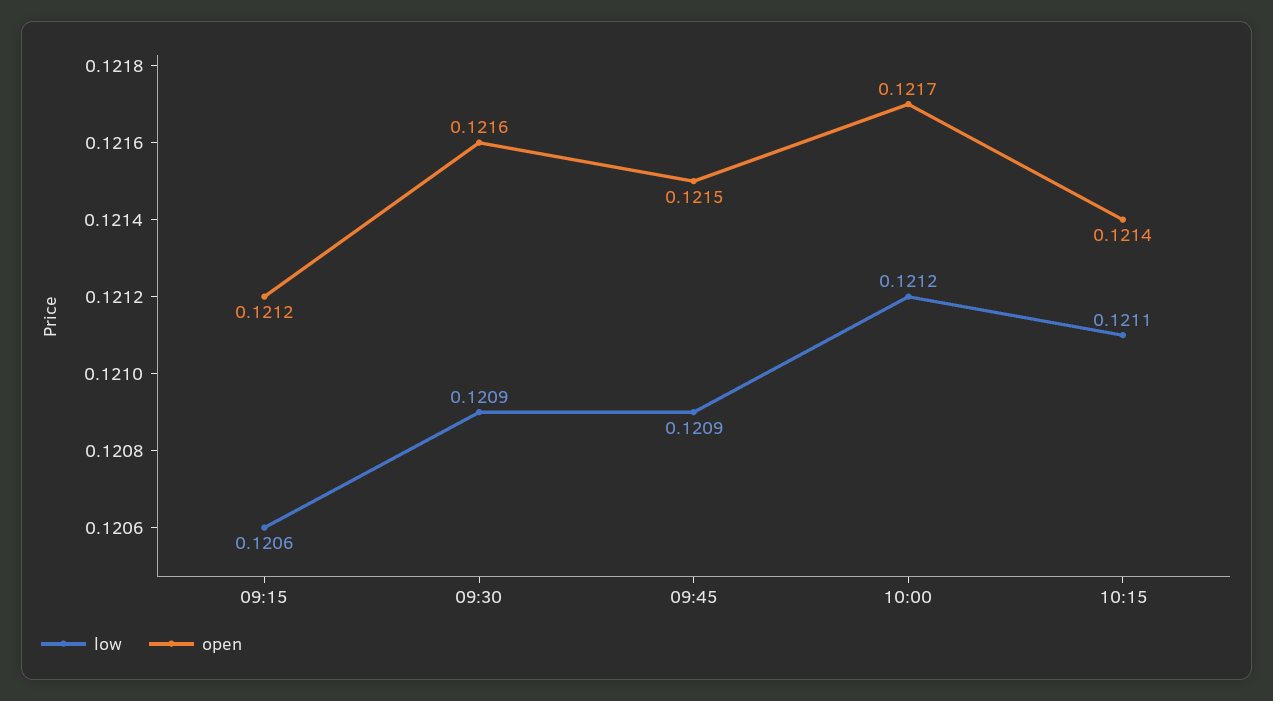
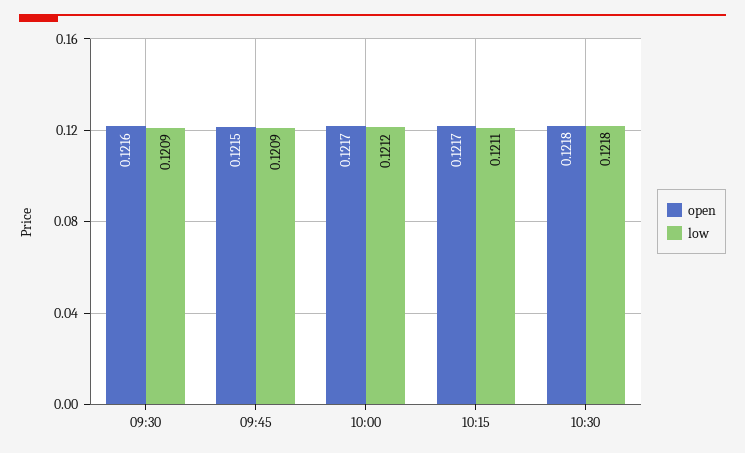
low, 09:15: 0.1206 -> none
open, 09:15: 0.1212 -> none
open, 10:15: 0.1214 -> 0.1217
open, 10:30: none -> 0.1218
low, 10:30: none -> 0.1218

